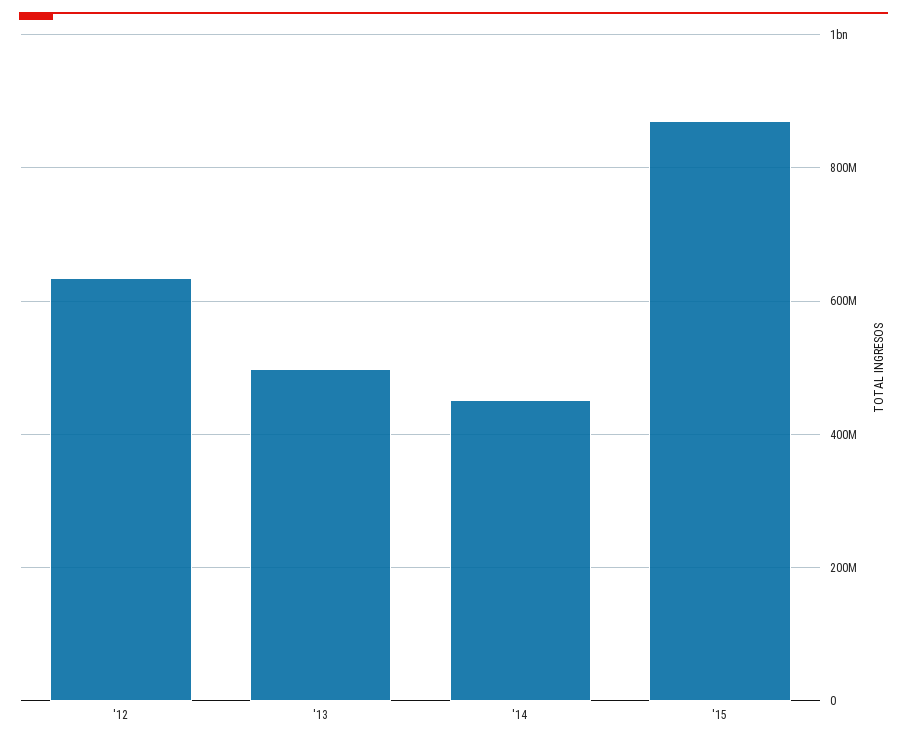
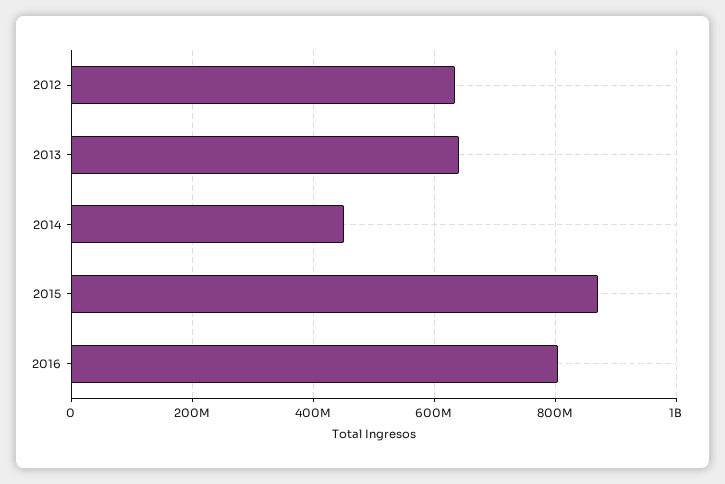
'13: 500000000 -> 640000000
2016: none -> 800000000

